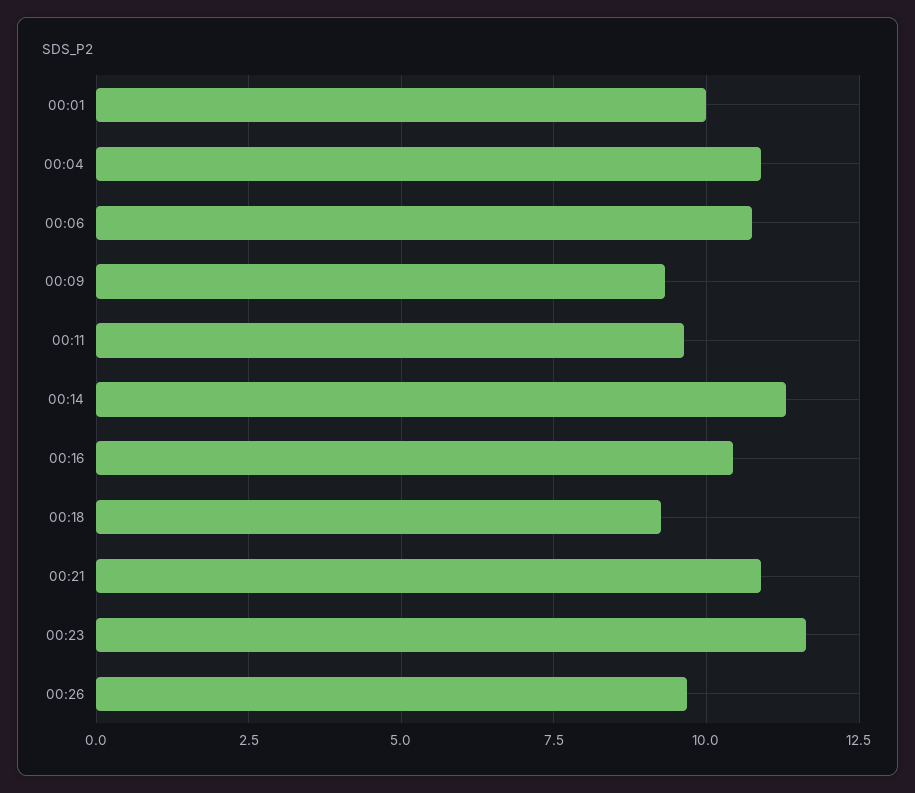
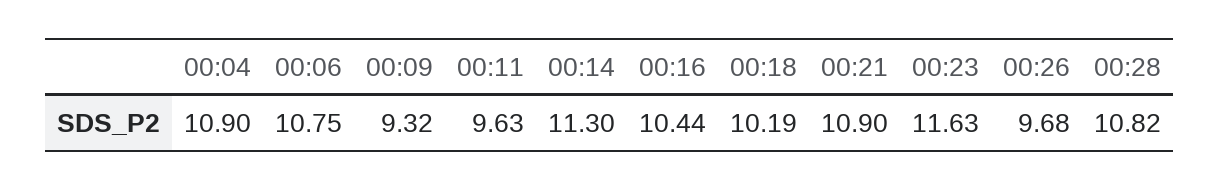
00:01: 10 -> none
00:18: 9.25 -> 10.19
00:28: none -> 10.82

